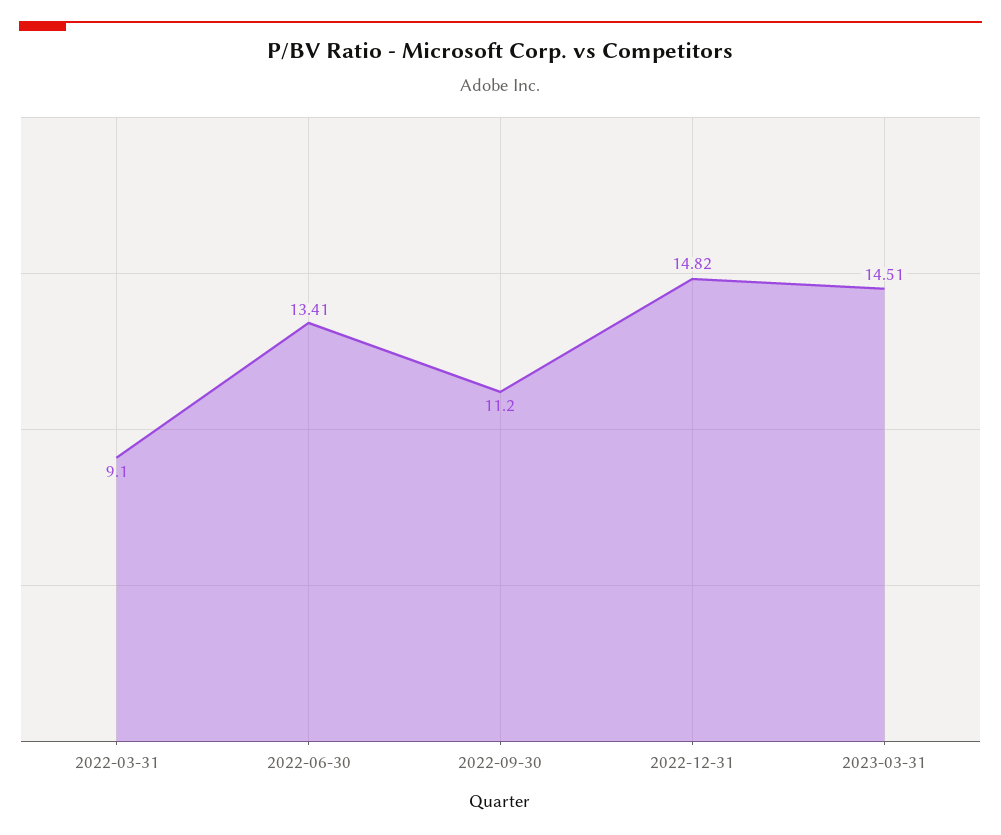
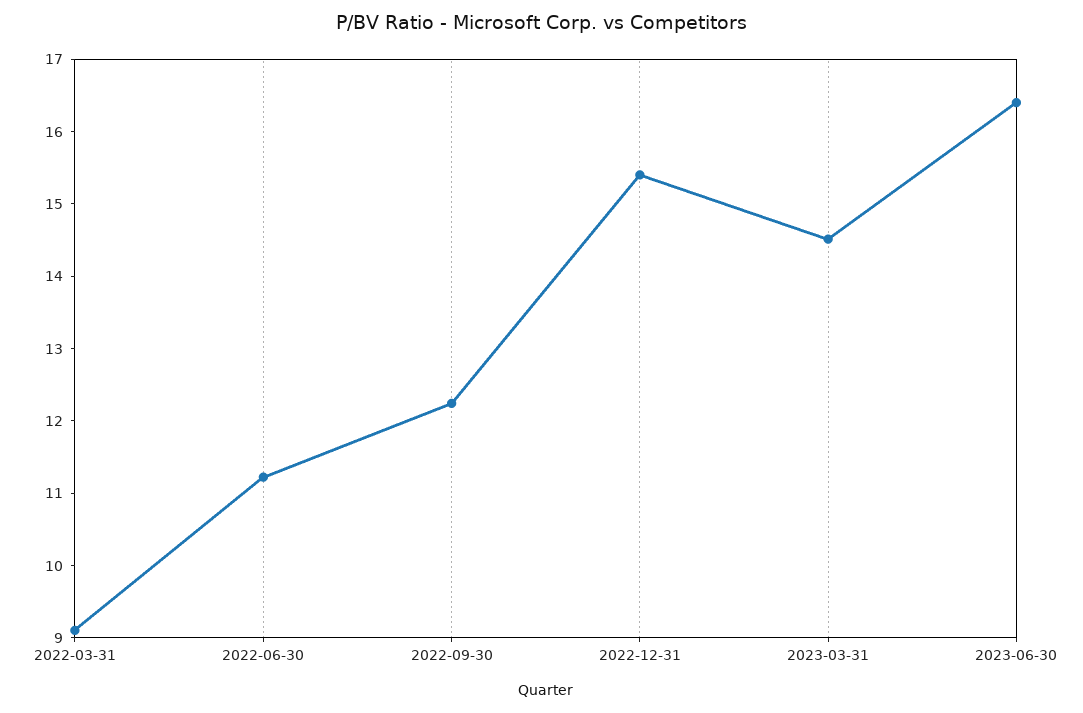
2022-06-30: 13.41 -> 11.2
2022-09-30: 11.2 -> 12.2
2022-12-31: 14.82 -> 15.4
2023-06-30: none -> 16.4

